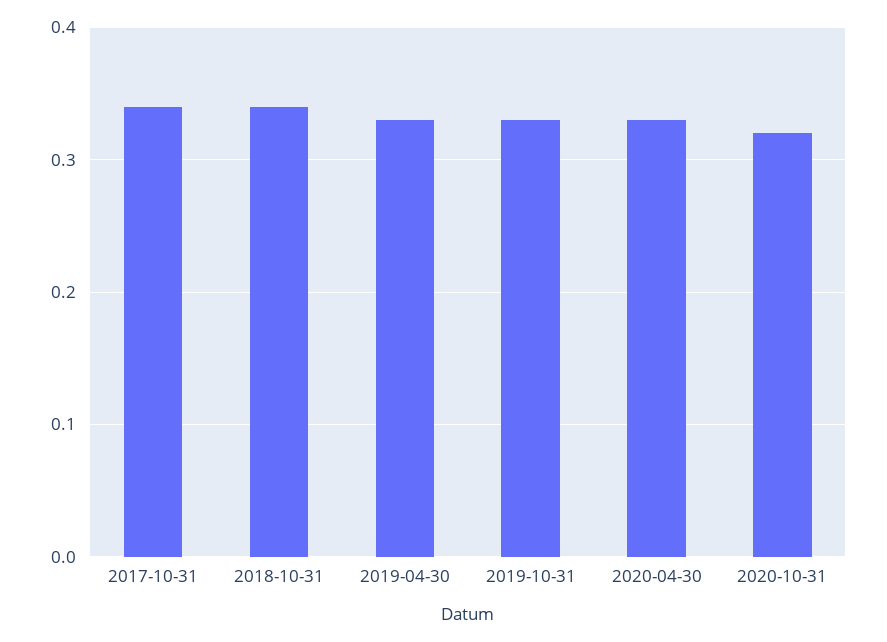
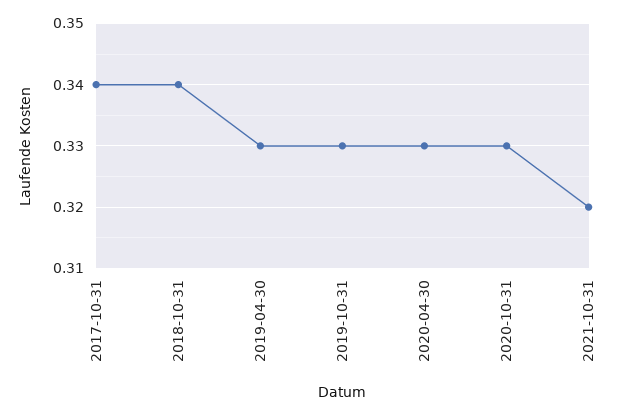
2020-10-31: 0.32 -> 0.33
2021-10-31: none -> 0.32

